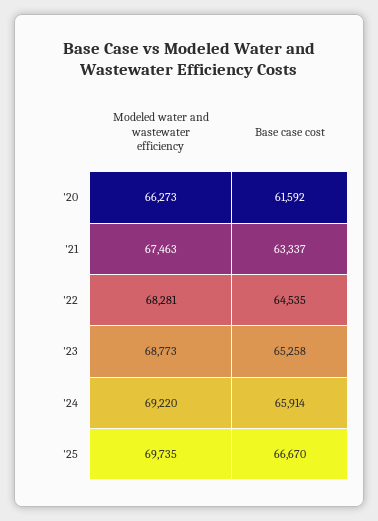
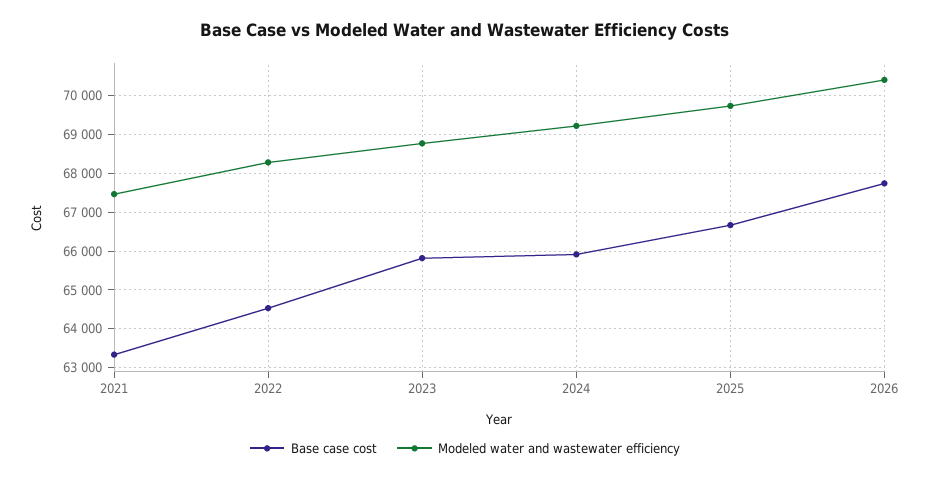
Modeled water and wastewater efficiency, '20: 66273 -> none
Base case cost, '20: 61592 -> none
Base case cost, '23: 65258 -> 65800
Base case cost, 2026: none -> 67800
Modeled water and wastewater efficiency, 2026: none -> 70400

